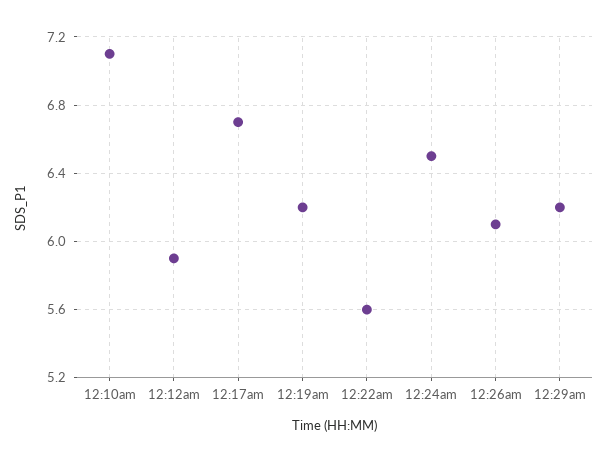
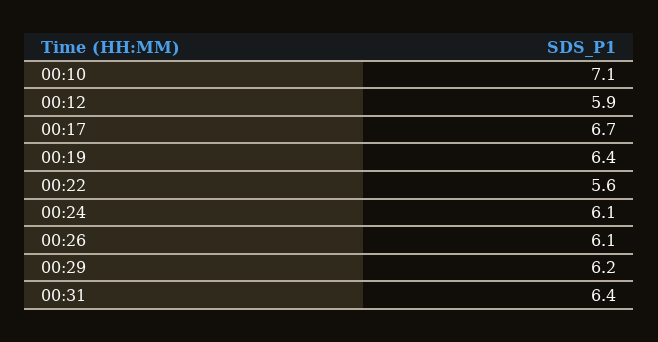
12:19am: 6.2 -> 6.4
12:24am: 6.5 -> 6.1
00:31: none -> 6.4

